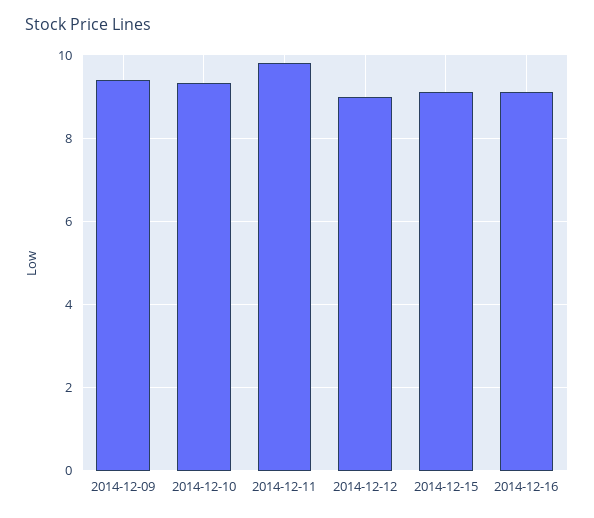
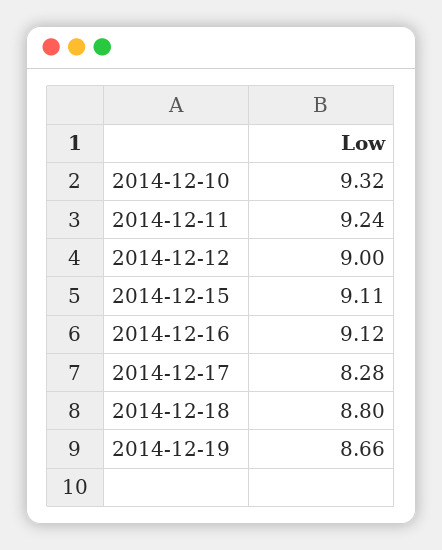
2014-12-09: 9.4 -> none
2014-12-11: 9.8 -> 9.24
2014-12-17: none -> 8.28
2014-12-18: none -> 8.8
2014-12-19: none -> 8.66

